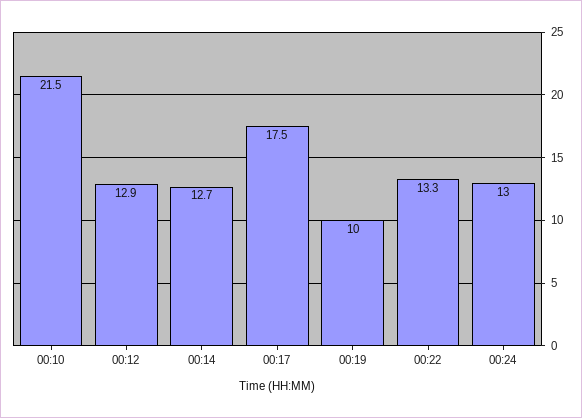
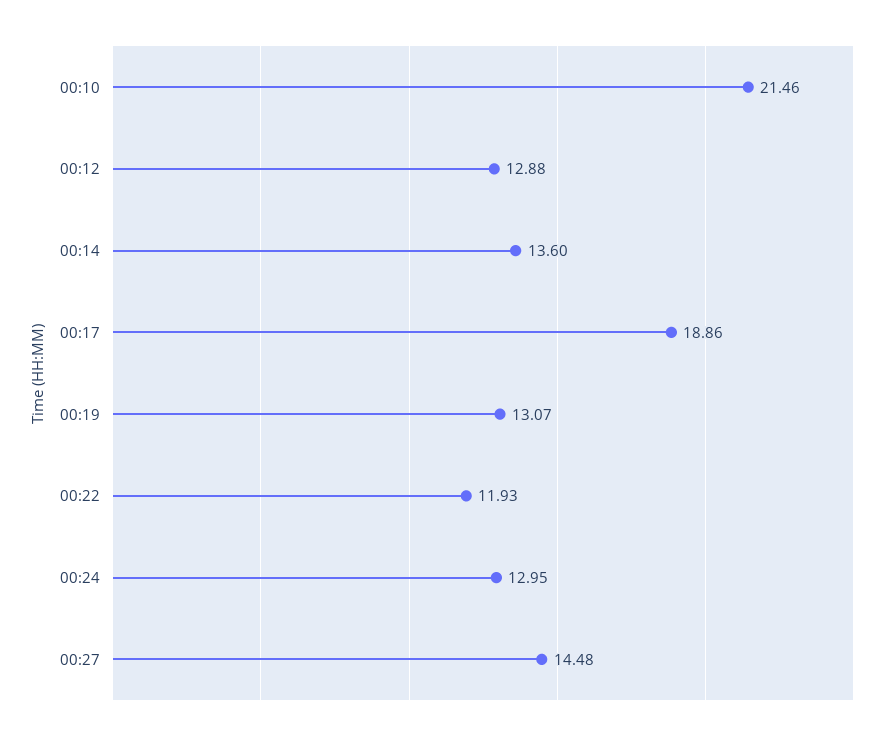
00:14: 12.7 -> 13.6
00:17: 17.5 -> 18.86
00:19: 10 -> 13.07
00:22: 13.3 -> 11.93
00:27: none -> 14.48

